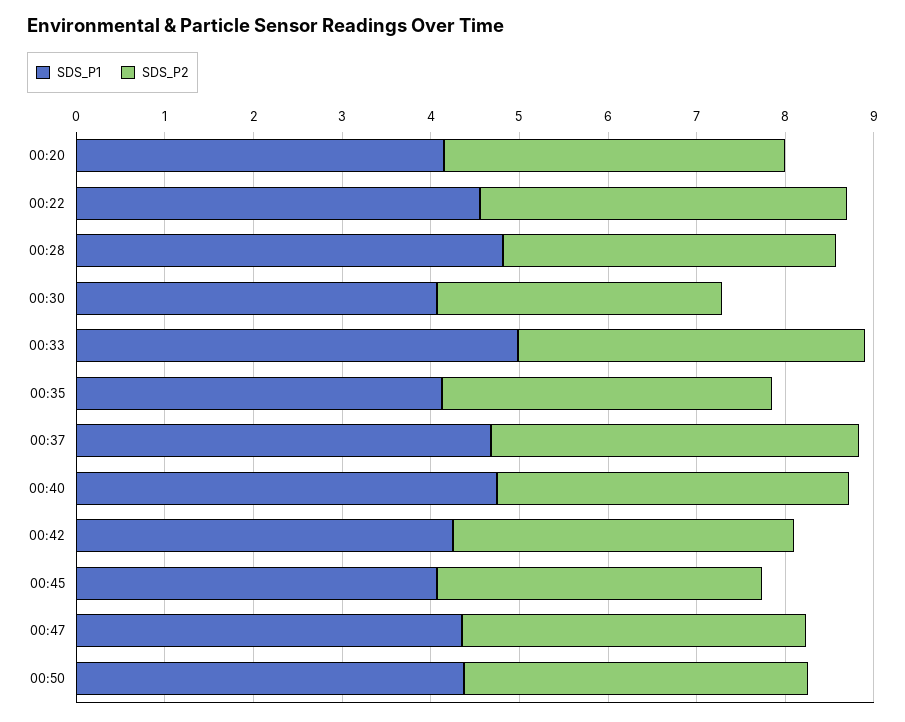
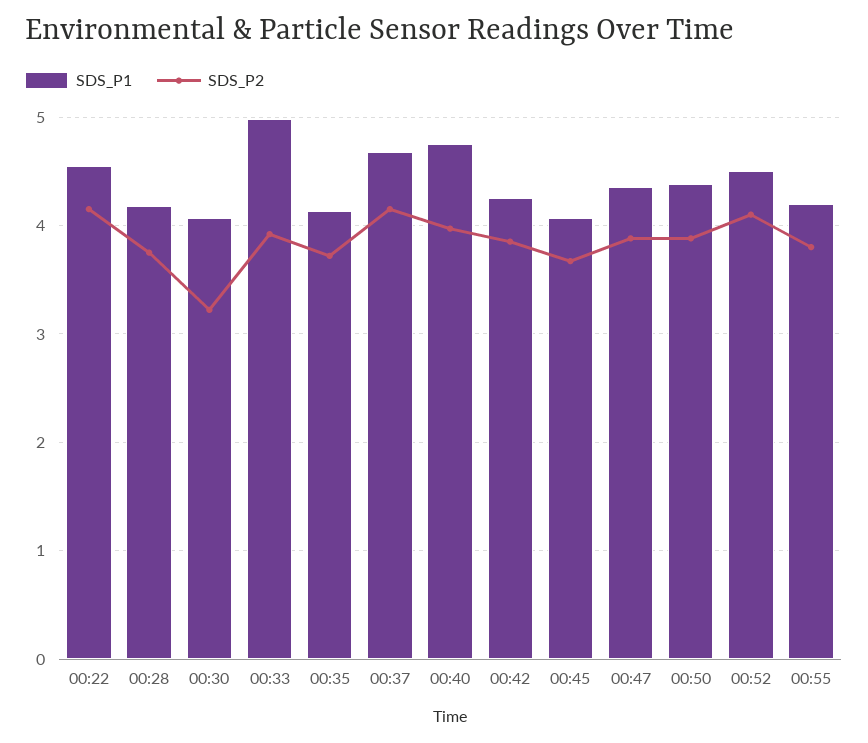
SDS_P1, 00:20: 4.2 -> none
SDS_P2, 00:20: 3.8 -> none
SDS_P1, 00:28: 4.8 -> 4.2
SDS_P1, 00:52: none -> 4.5
SDS_P2, 00:52: none -> 4.1
SDS_P1, 00:55: none -> 4.2
SDS_P2, 00:55: none -> 3.8

